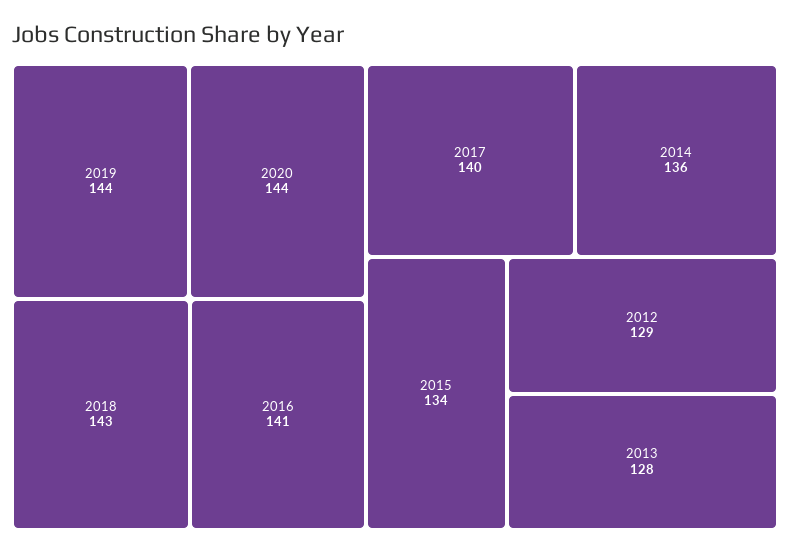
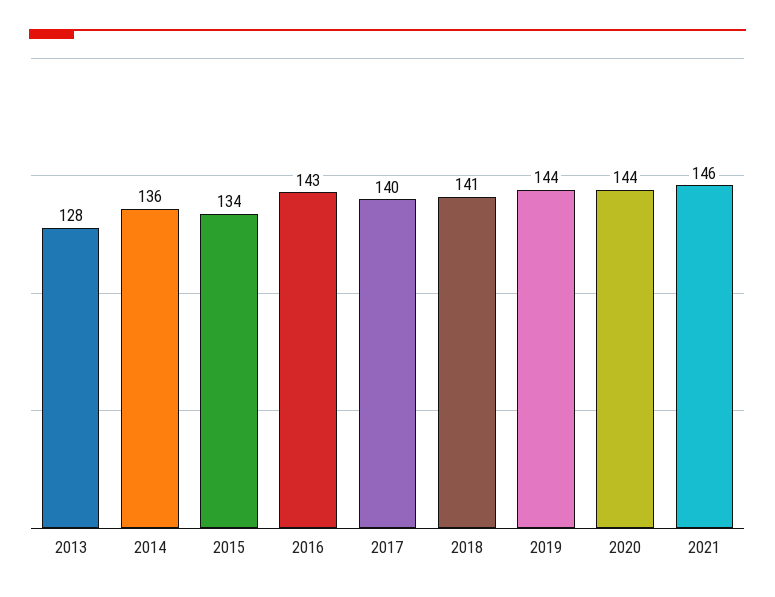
2018: 143 -> 141
2016: 141 -> 143
2012: 129 -> none
2021: none -> 146

